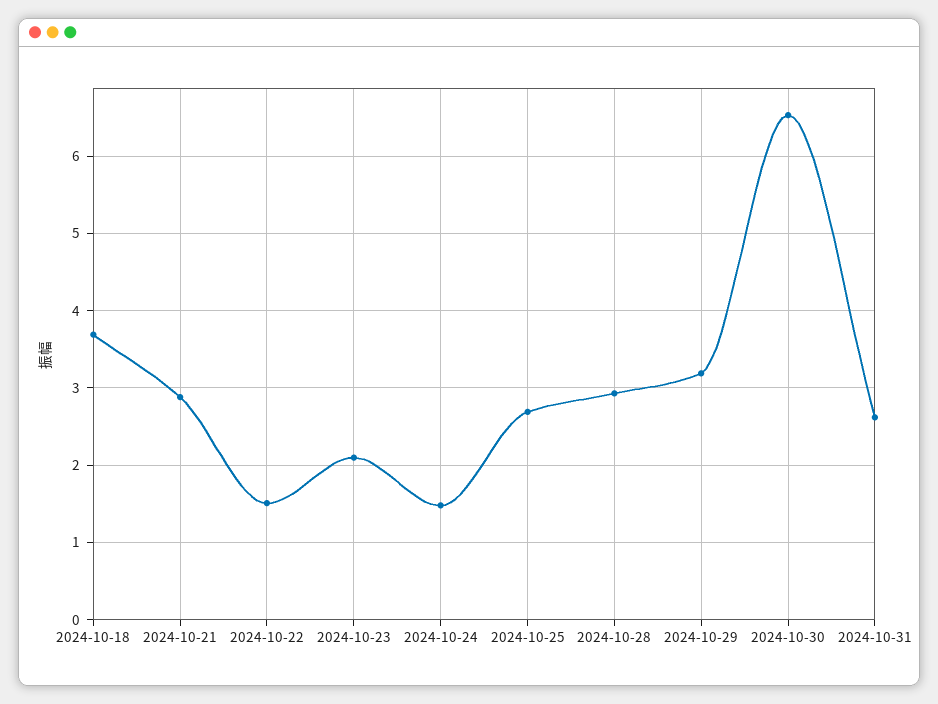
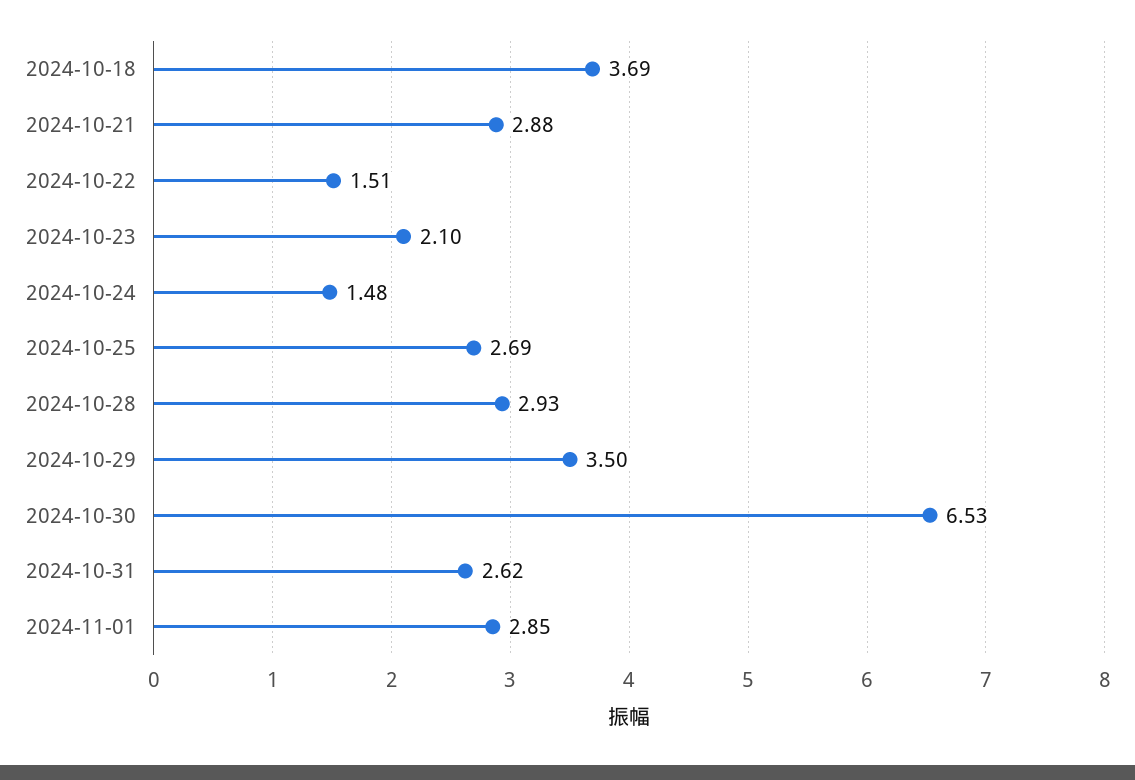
2024-10-29: 3.2 -> 3.5
2024-11-01: none -> 2.85

